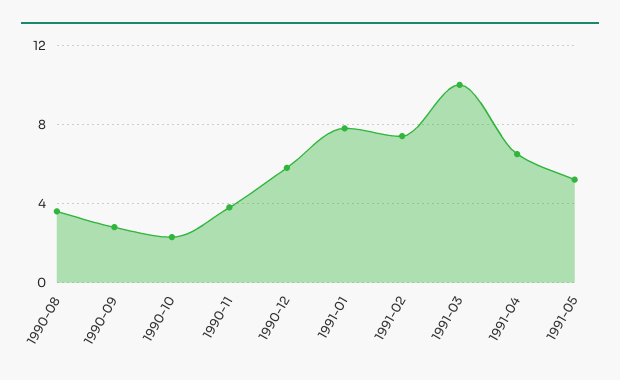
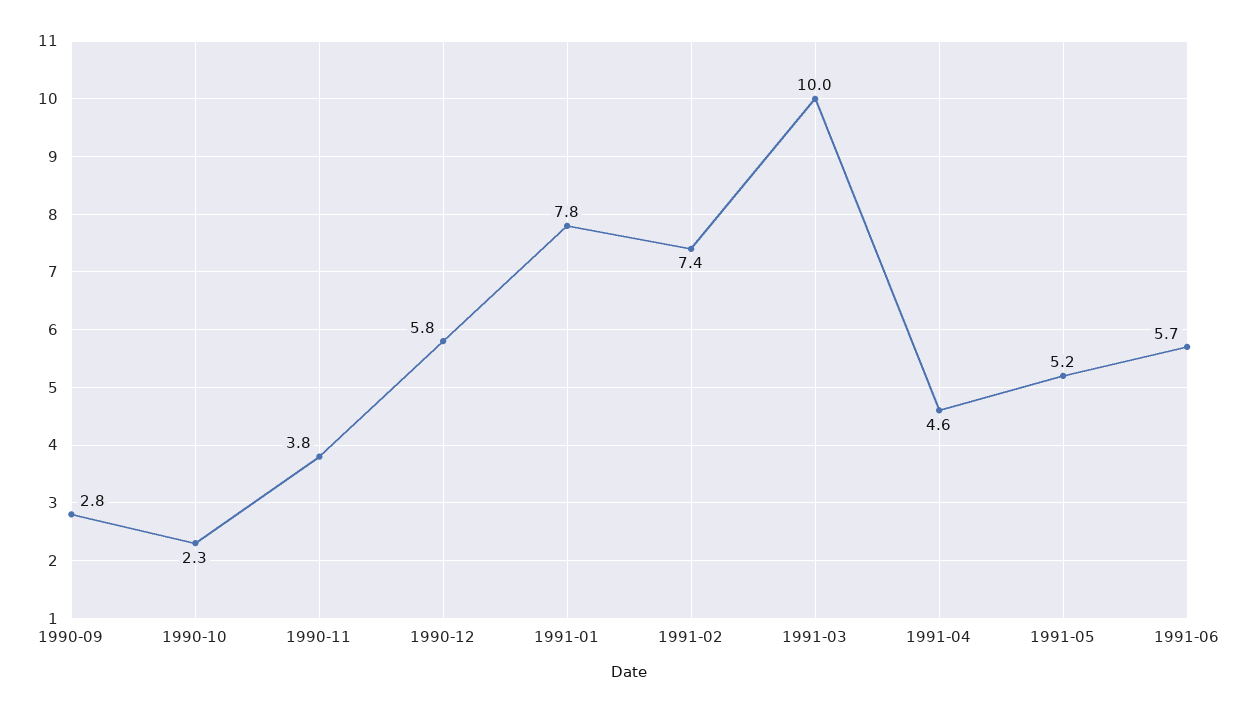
1990-08: 3.5 -> none
1991-04: 6.5 -> 4.6
1991-06: none -> 5.7

